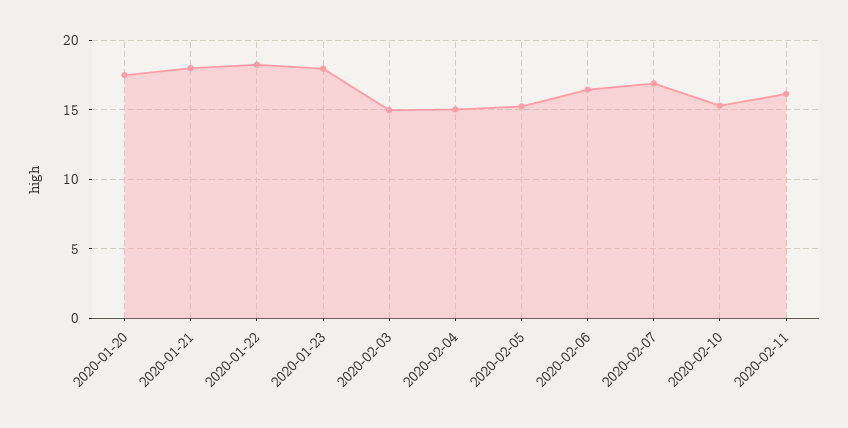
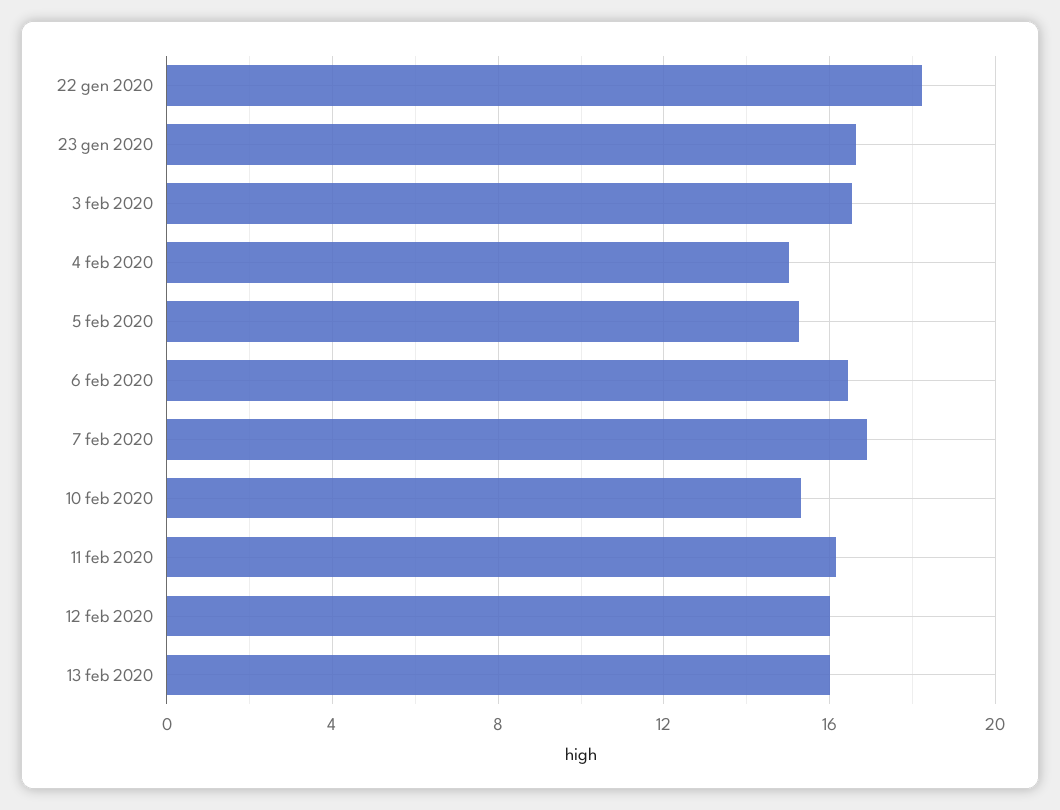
2020-01-20: 17.5 -> none
2020-01-21: 18 -> none
2020-01-23: 18 -> 16.5
2020-02-03: 15 -> 16.5
12 feb 2020: none -> 16
13 feb 2020: none -> 16

